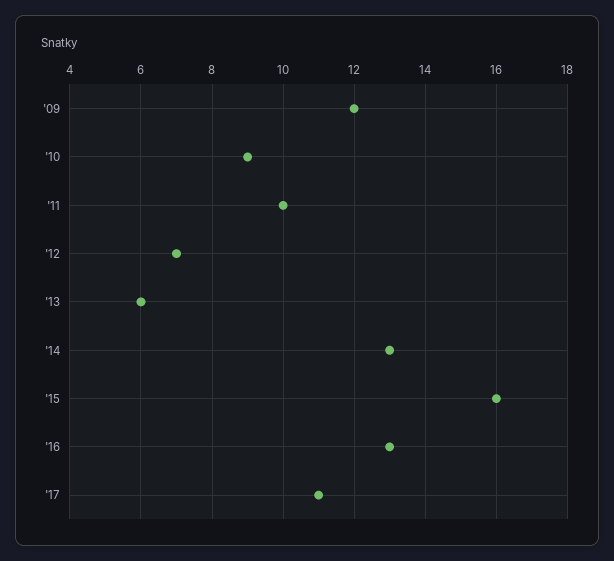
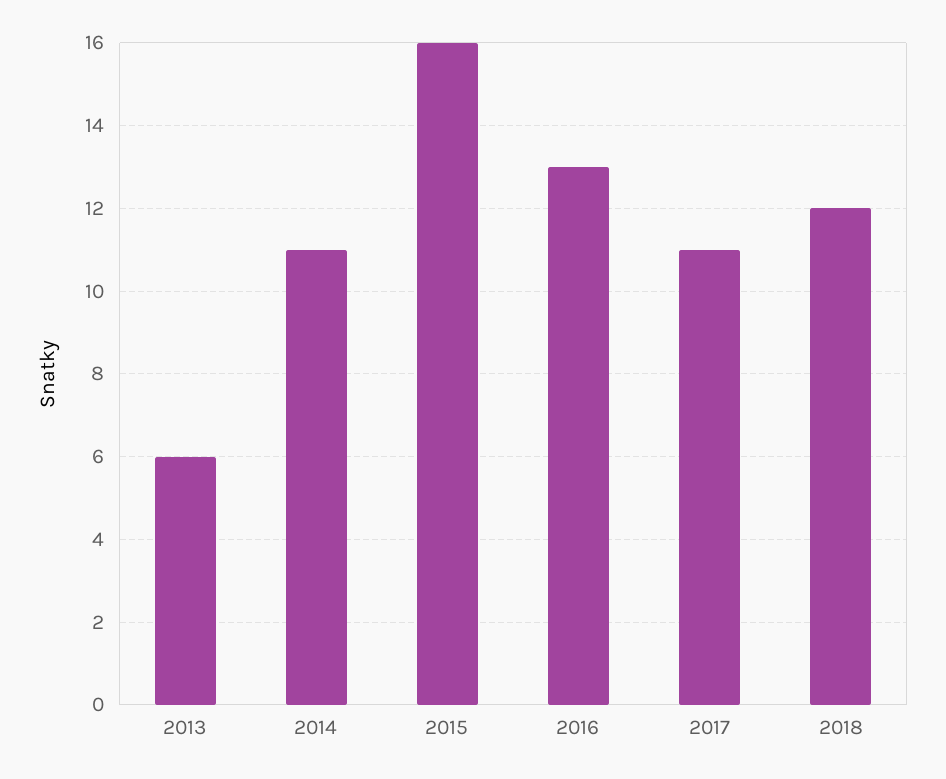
'09: 12 -> none
'10: 9 -> none
'11: 10 -> none
'12: 7 -> none
'14: 13 -> 11
2018: none -> 12

